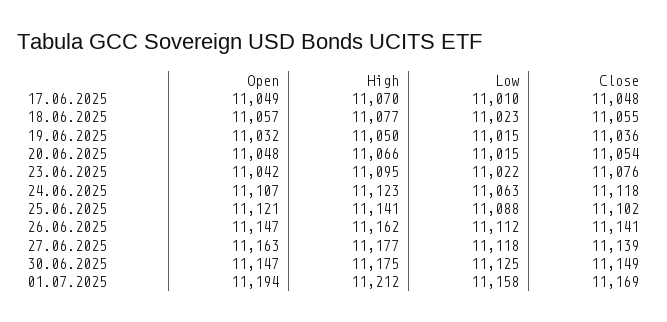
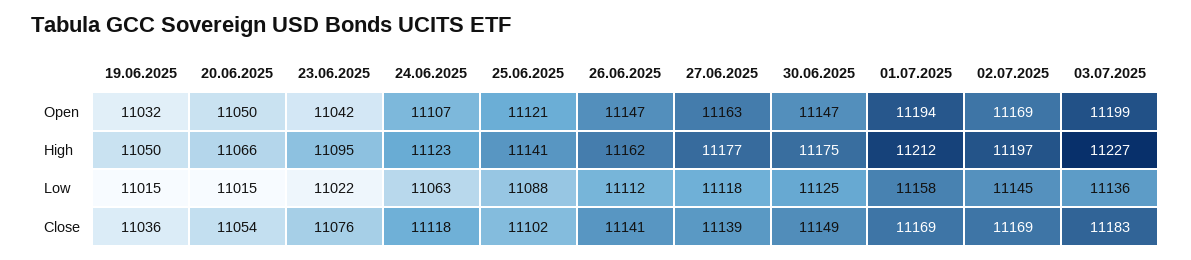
Open, 17.06.2025: 11049 -> none
High, 17.06.2025: 11070 -> none
Low, 17.06.2025: 11010 -> none
Close, 17.06.2025: 11048 -> none
Open, 18.06.2025: 11057 -> none
High, 18.06.2025: 11077 -> none
Low, 18.06.2025: 11023 -> none
Close, 18.06.2025: 11055 -> none
Open, 20.06.2025: 11048 -> 11050
Open, 02.07.2025: none -> 11169
Open, 03.07.2025: none -> 11199
High, 02.07.2025: none -> 11197
High, 03.07.2025: none -> 11227
Low, 02.07.2025: none -> 11145
Low, 03.07.2025: none -> 11136
Close, 02.07.2025: none -> 11169
Close, 03.07.2025: none -> 11183

